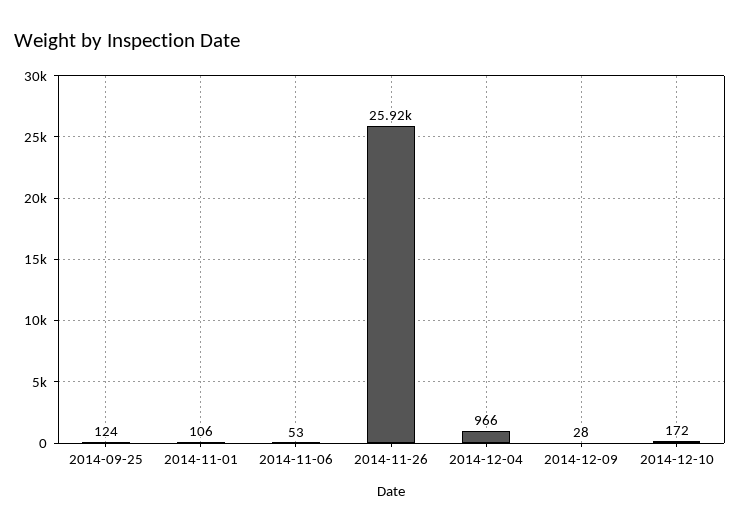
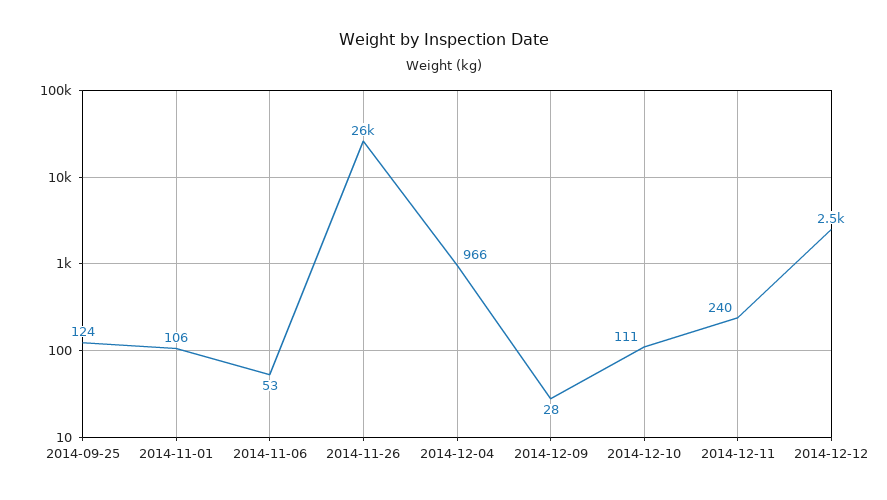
2014-12-10: 172 -> 111
2014-12-11: none -> 240
2014-12-12: none -> 2500

